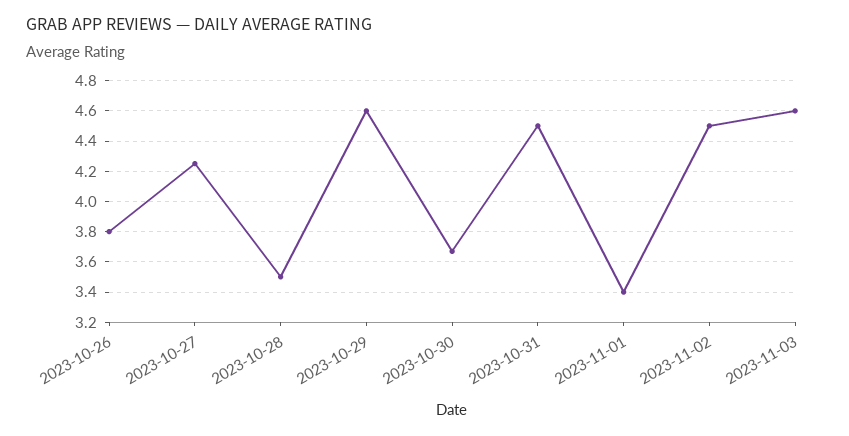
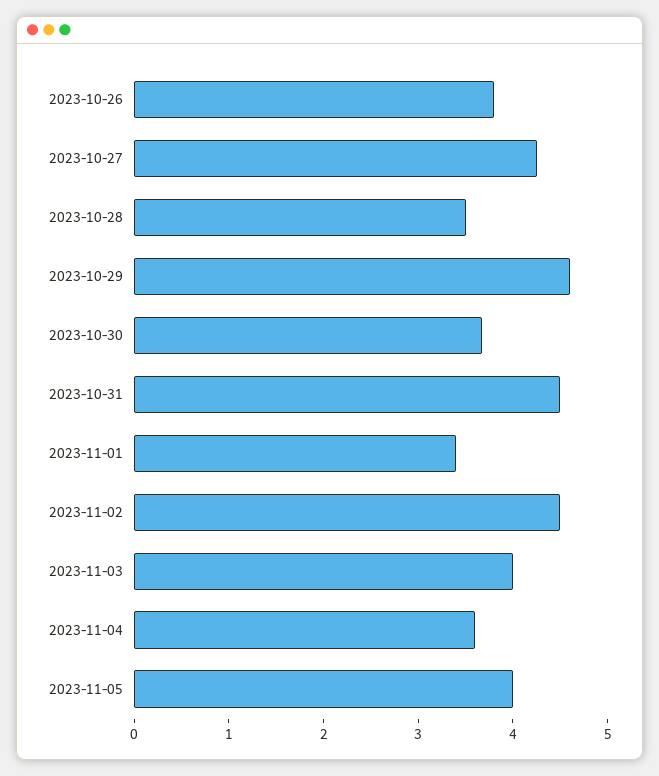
2023-11-03: 4.6 -> 4
2023-11-04: none -> 3.6
2023-11-05: none -> 4

